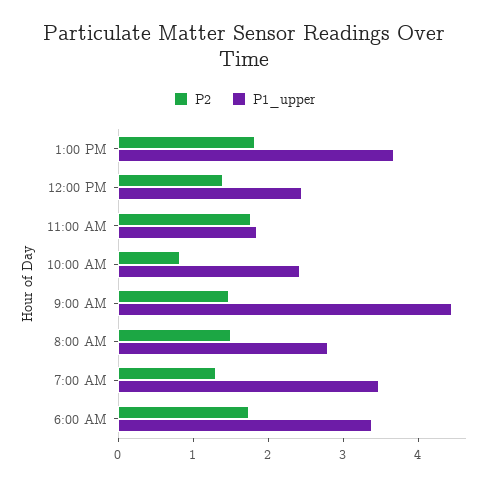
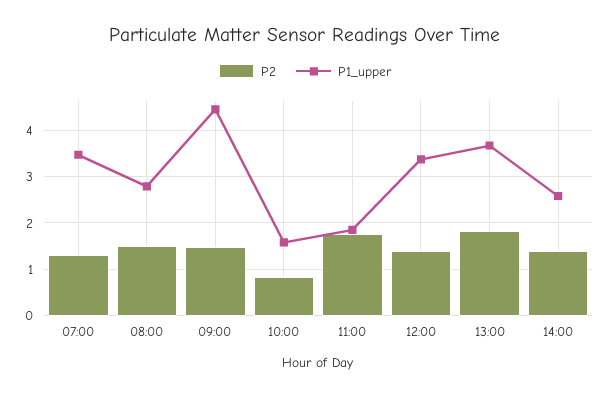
P1_upper, 12:00 PM: 2.4 -> 3.4
P1_upper, 10:00 AM: 2.4 -> 1.6
P2, 6:00 AM: 1.8 -> none
P1_upper, 6:00 AM: 3.4 -> none
P2, 14:00: none -> 1.4
P1_upper, 14:00: none -> 2.6

